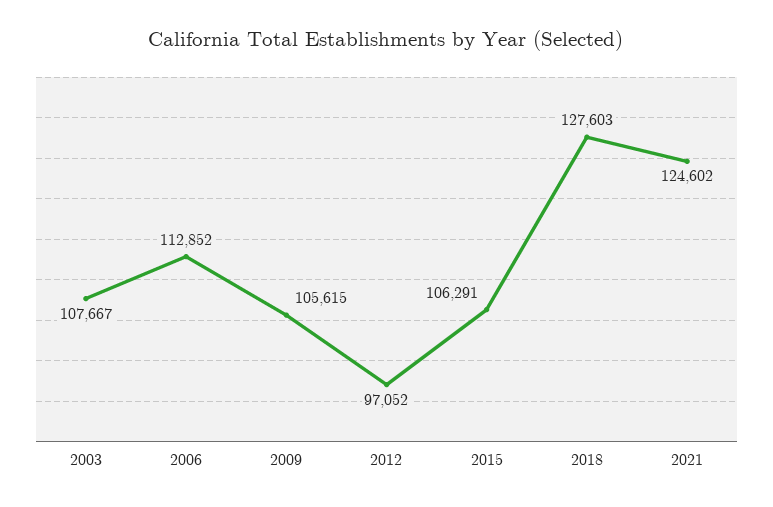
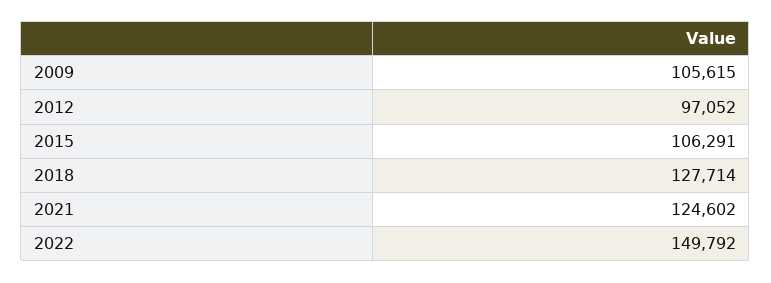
2003: 107667 -> none
2006: 112852 -> none
2018: 127603 -> 127714
2022: none -> 149792

